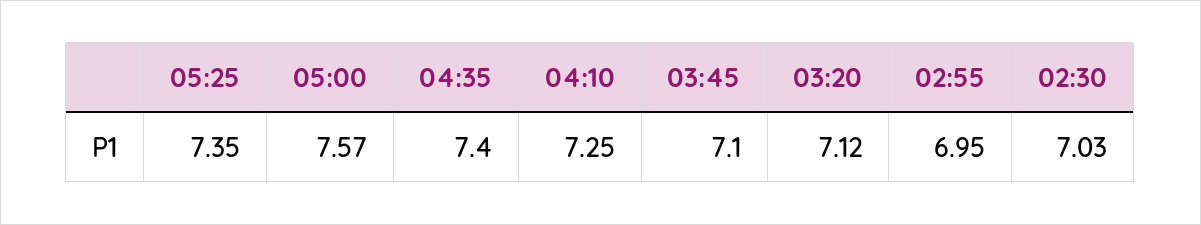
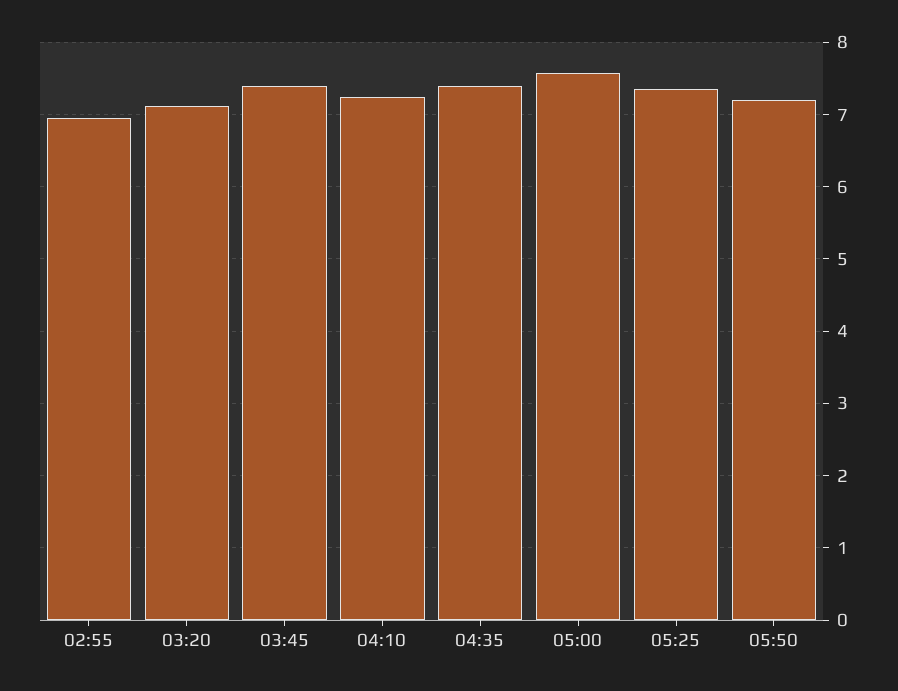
03:45: 7.1 -> 7.4
02:30: 7.03 -> none
05:50: none -> 7.2

